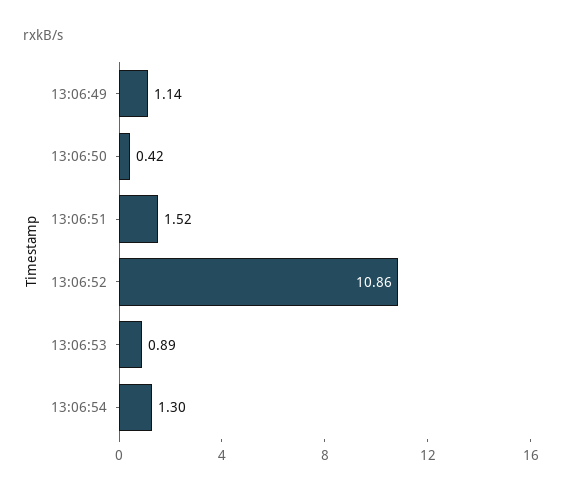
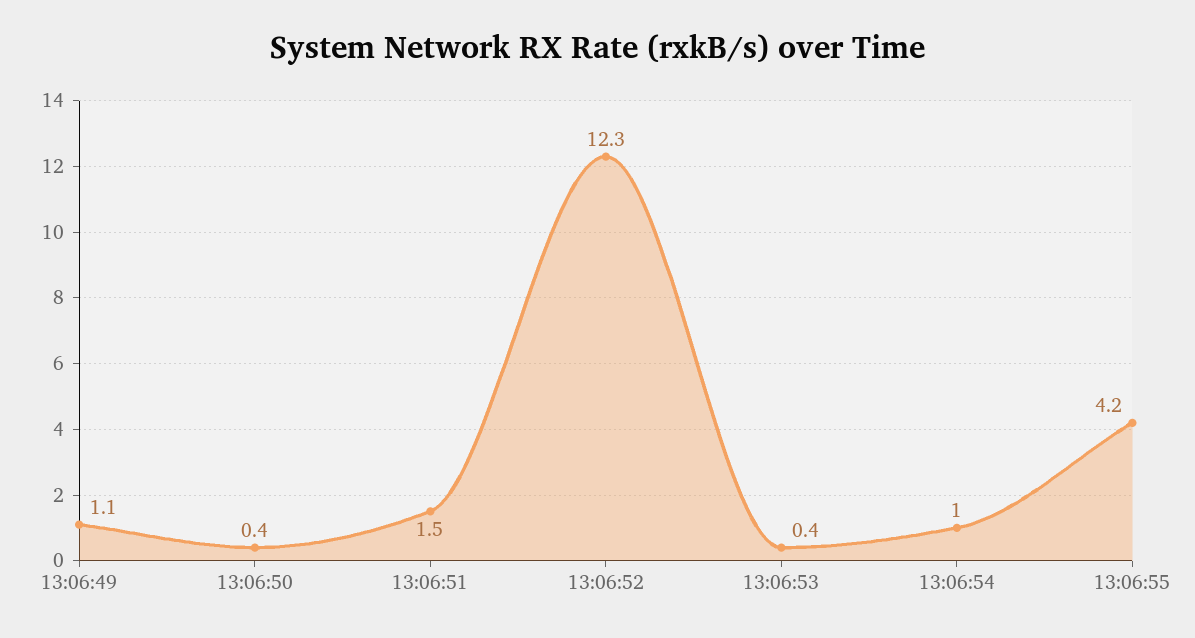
13:06:52: 10.86 -> 12.3
13:06:53: 0.89 -> 0.4
13:06:54: 1.3 -> 1
13:06:55: none -> 4.2

